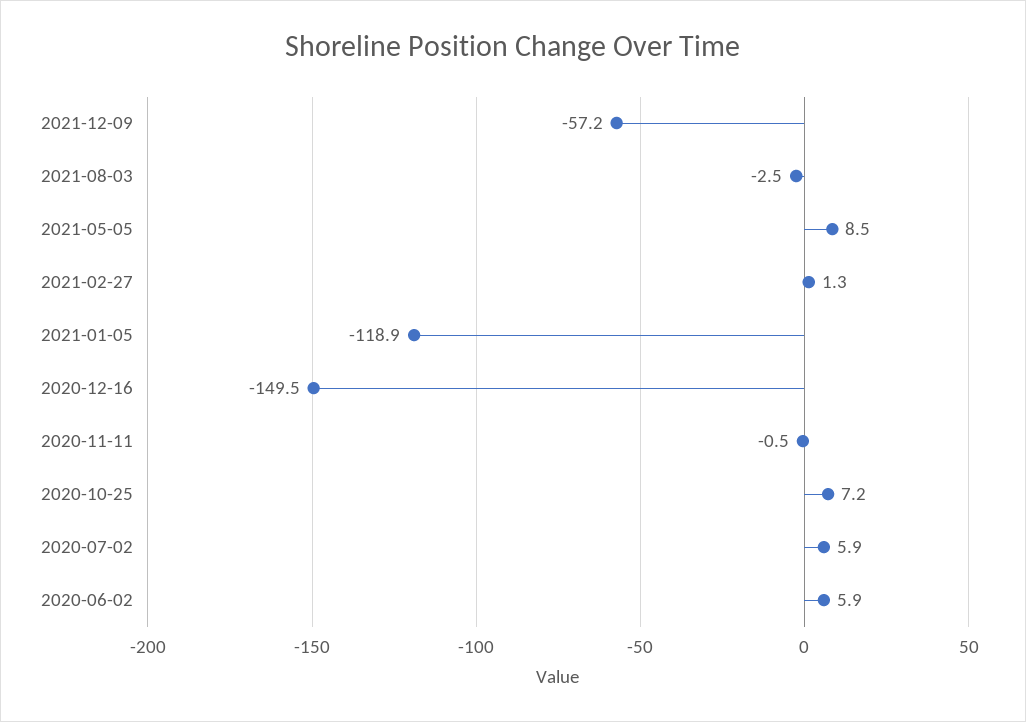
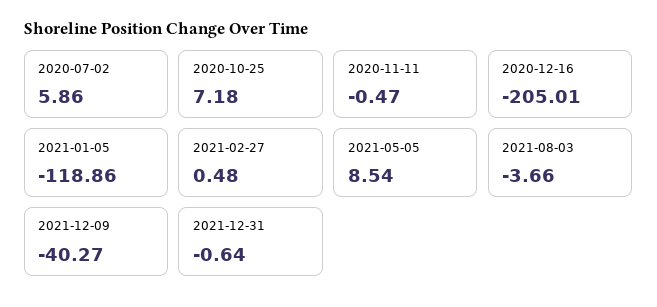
2021-12-09: -57.2 -> -40.27
2021-08-03: -2.5 -> -3.66
2021-02-27: 1.3 -> 0.48
2020-12-16: -149.5 -> -205.01
2020-06-02: 5.9 -> none
2021-12-31: none -> -0.64

